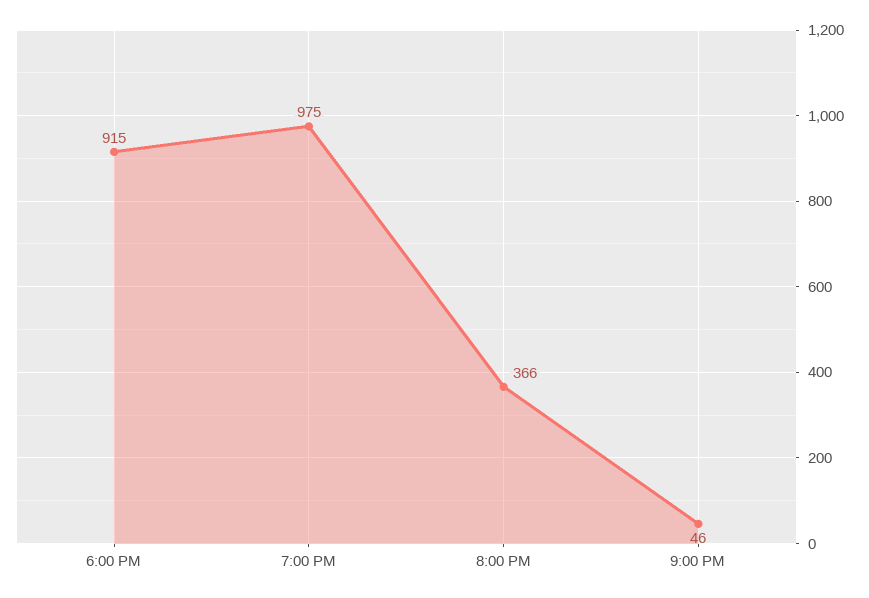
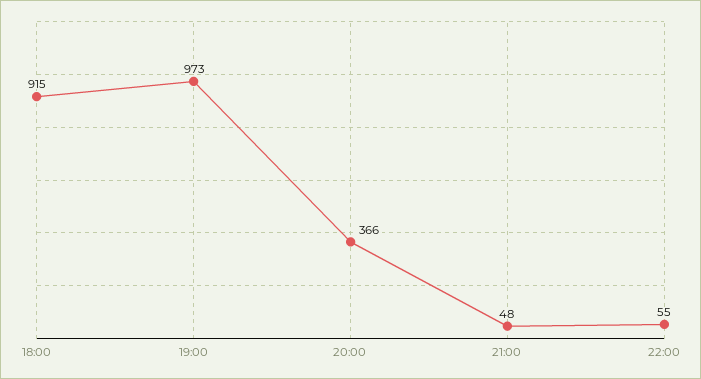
7:00 PM: 975 -> 973
9:00 PM: 46 -> 48
22:00: none -> 55

